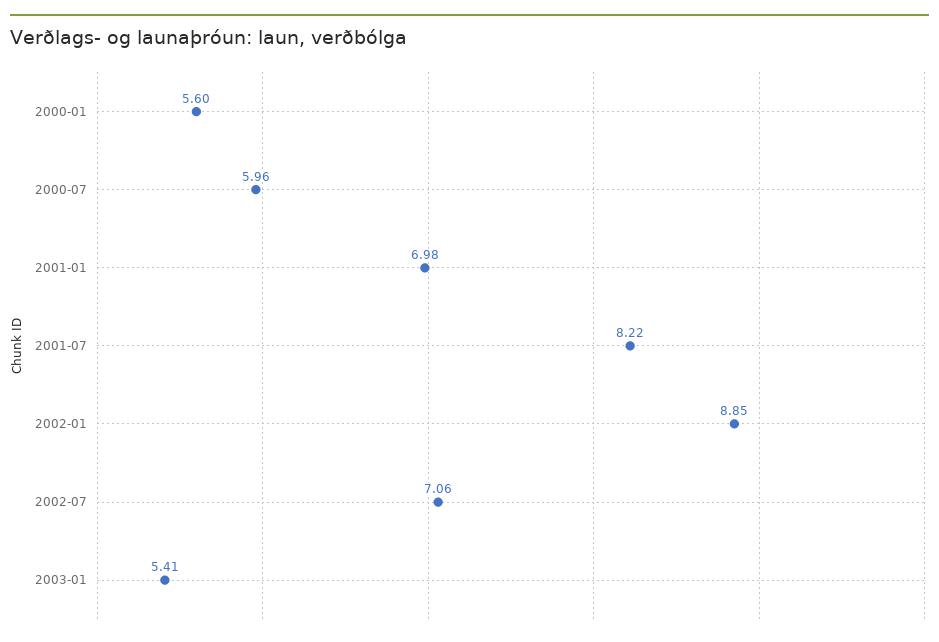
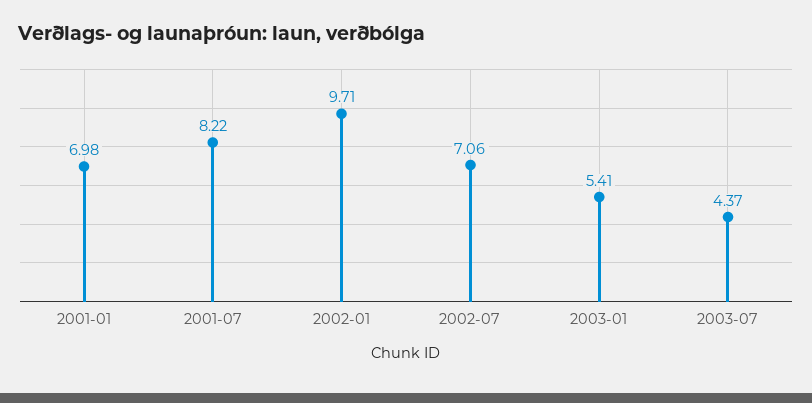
2000-01: 5.6 -> none
2000-07: 5.96 -> none
2002-01: 8.85 -> 9.71
2003-07: none -> 4.37

